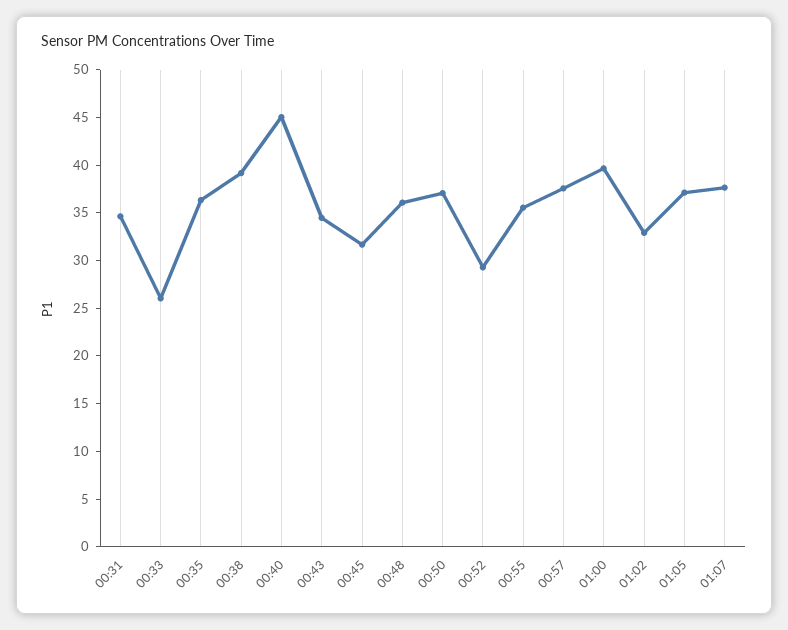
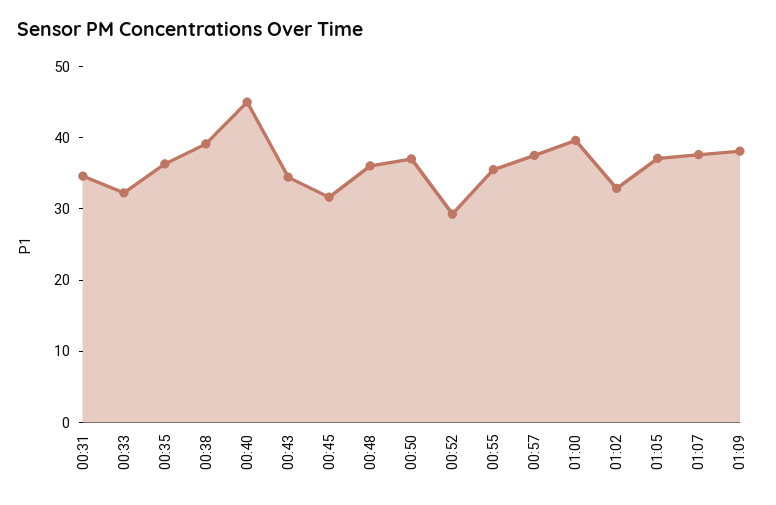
00:33: 26 -> 32
01:09: none -> 38

